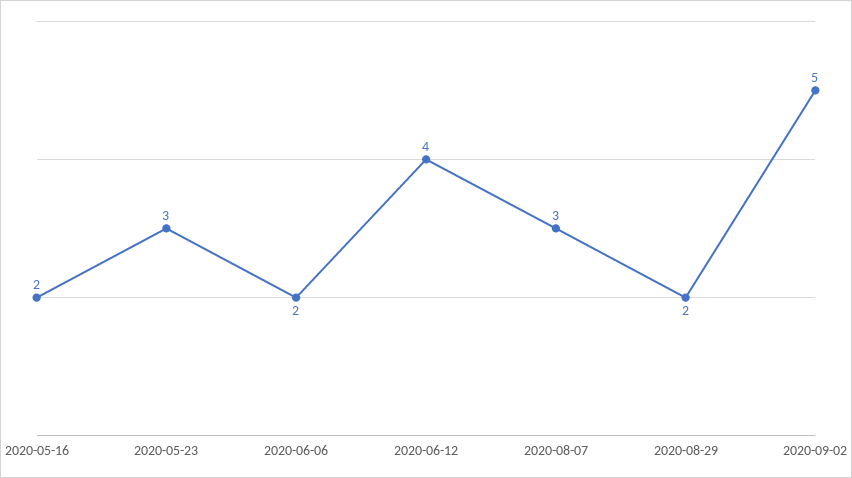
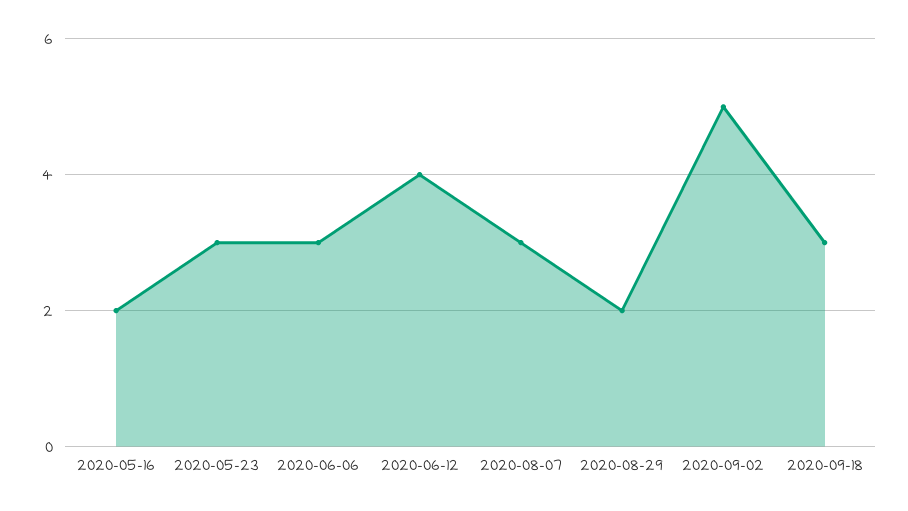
2020-06-06: 2 -> 3
2020-09-18: none -> 3

